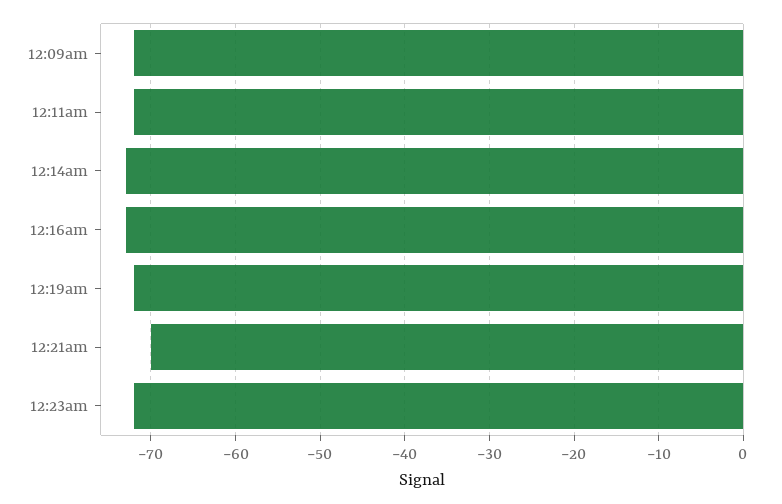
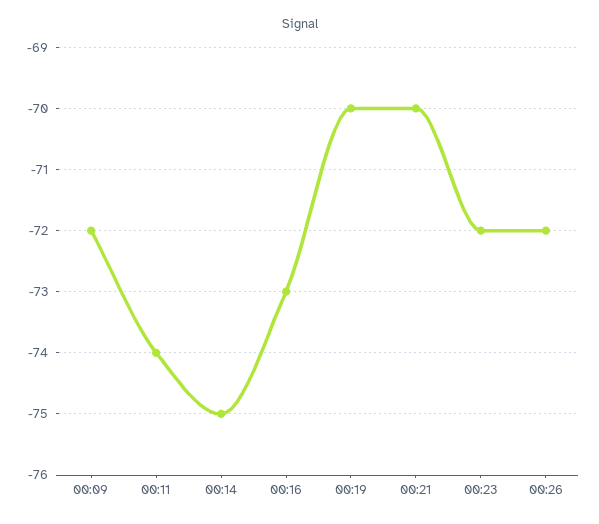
12:11am: -72 -> -74
12:14am: -73 -> -75
12:19am: -72 -> -70
00:26: none -> -72

